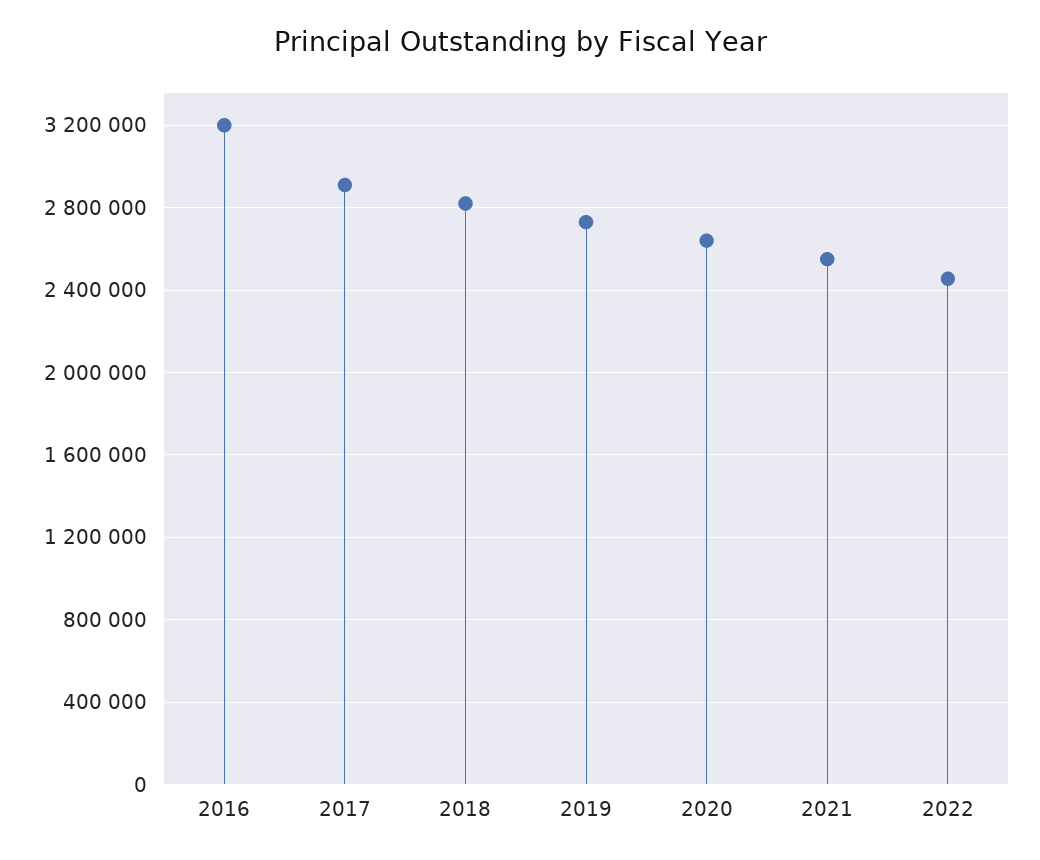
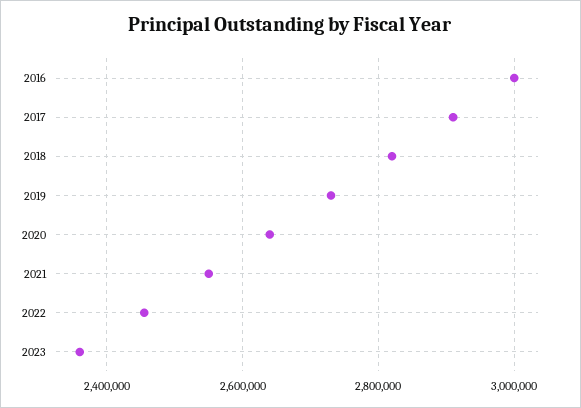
2016: 3200000 -> 3000000
2023: none -> 2360000

